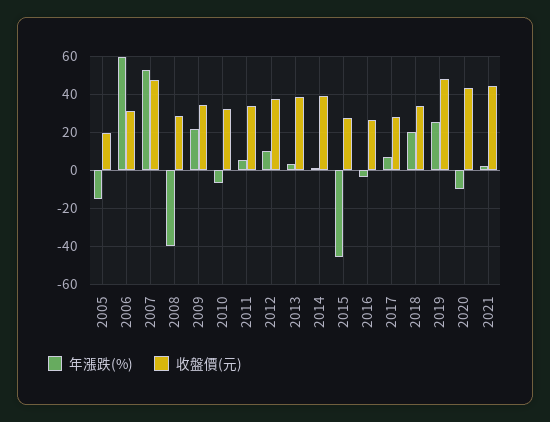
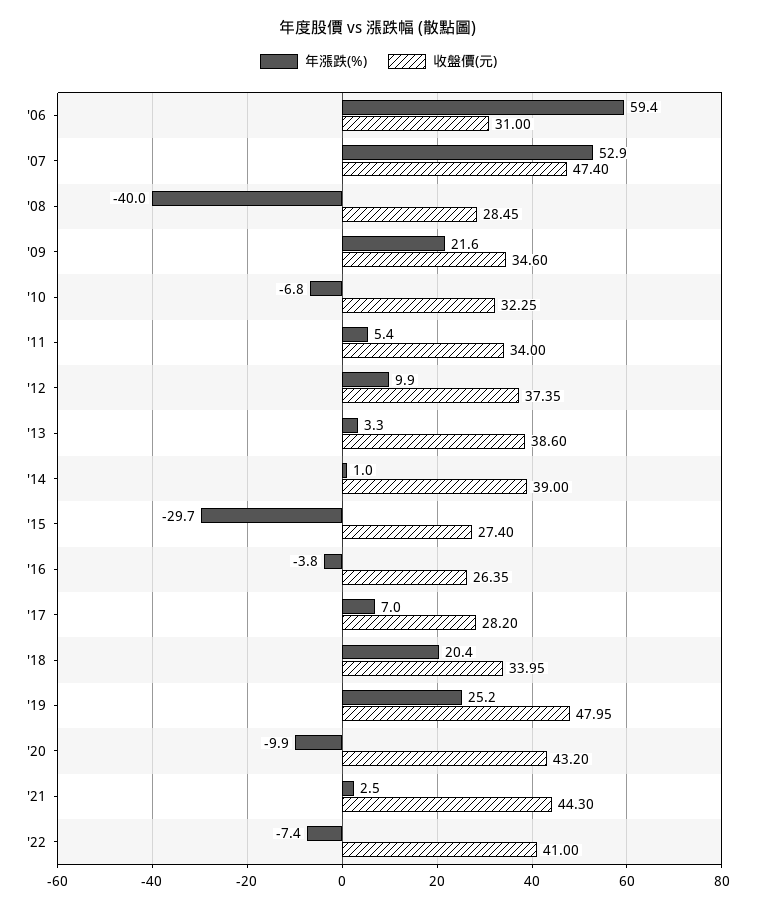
年漲跌(%), 2005: -15 -> none
收盤價(元), 2005: 20 -> none
年漲跌(%), 2015: -45 -> -29.7
年漲跌(%), '22: none -> -7.4
收盤價(元), '22: none -> 41

